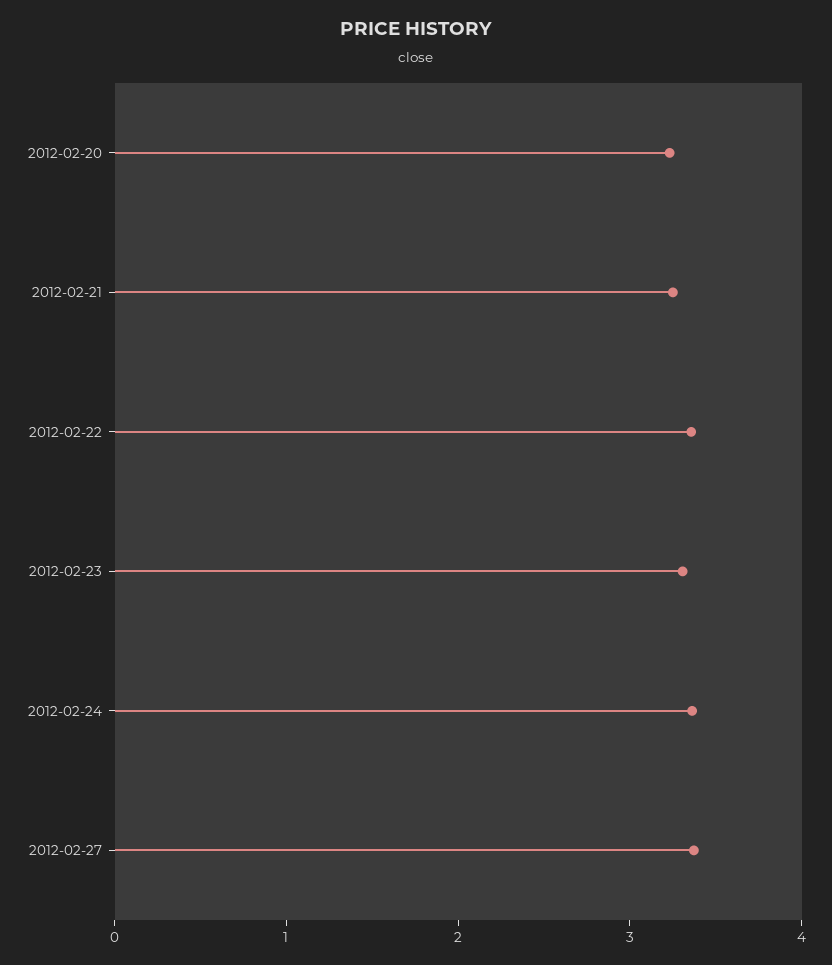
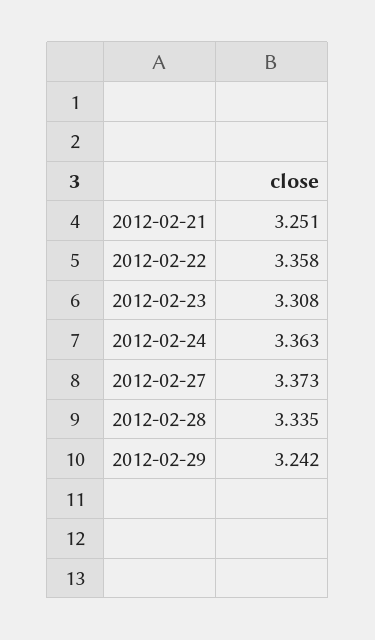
2012-02-20: 3.2 -> none
2012-02-28: none -> 3.335
2012-02-29: none -> 3.242

